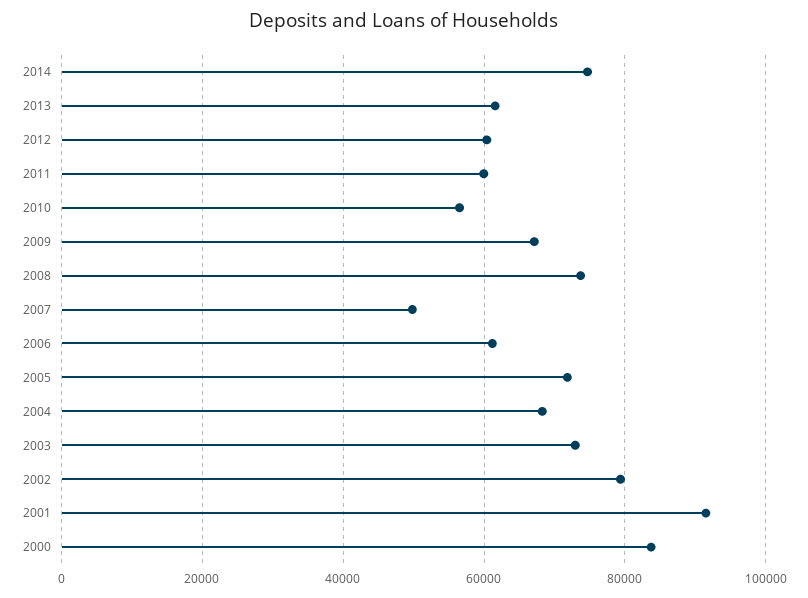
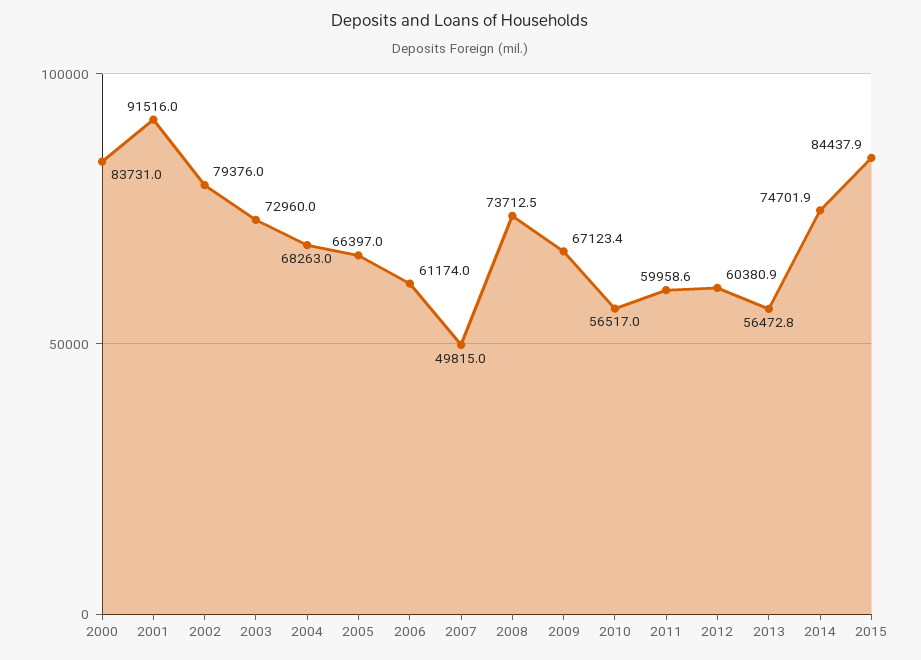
2013: 62000 -> 56472.8
2005: 72000 -> 66397
2015: none -> 84437.9

